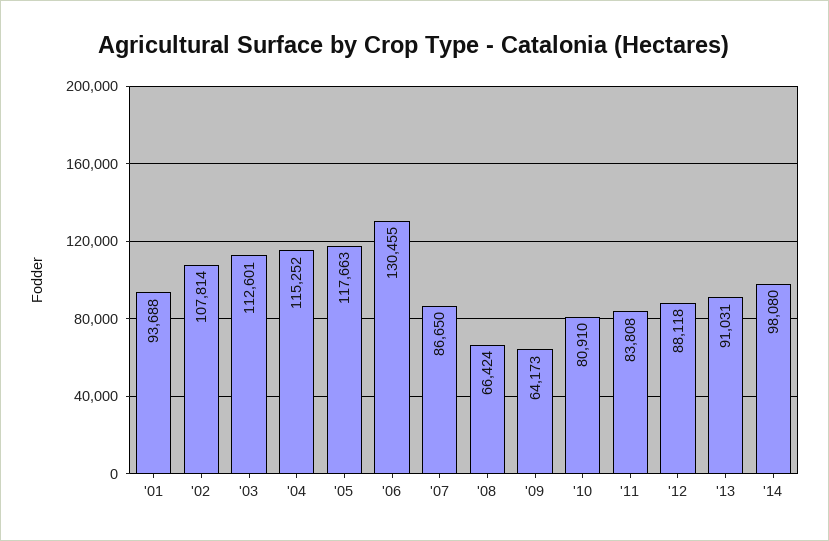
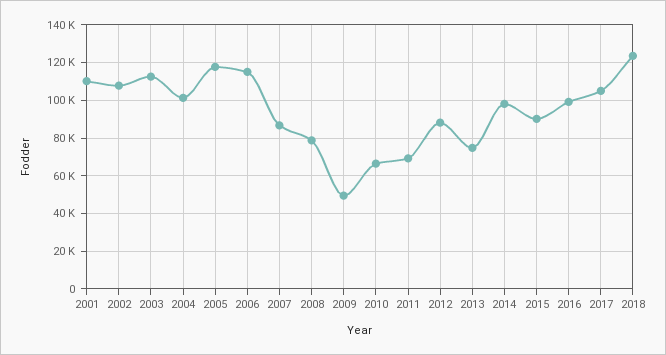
'01: 93688 -> 110000
'04: 115252 -> 100000
'06: 130455 -> 115000
'08: 66424 -> 80000
'09: 64173 -> 50000
'10: 80910 -> 65000
'11: 83808 -> 70000
'13: 91031 -> 75000
2015: none -> 90000
2016: none -> 100000
2017: none -> 105000
2018: none -> 125000

